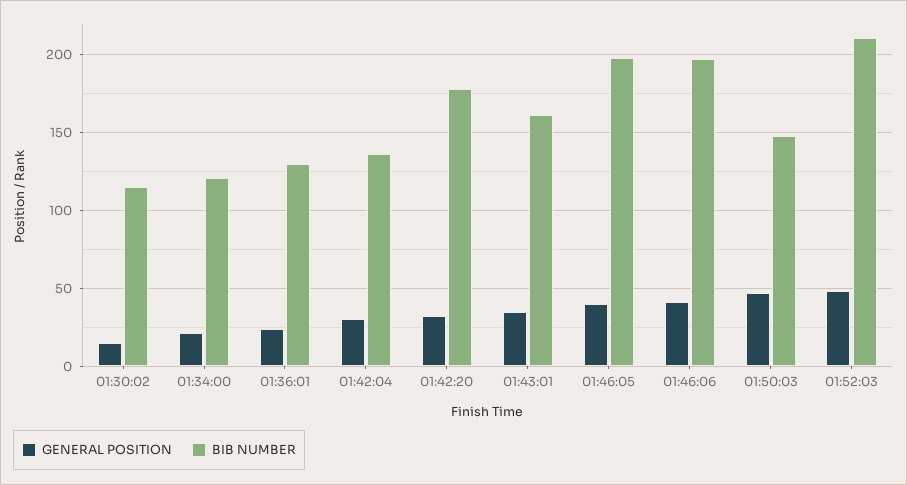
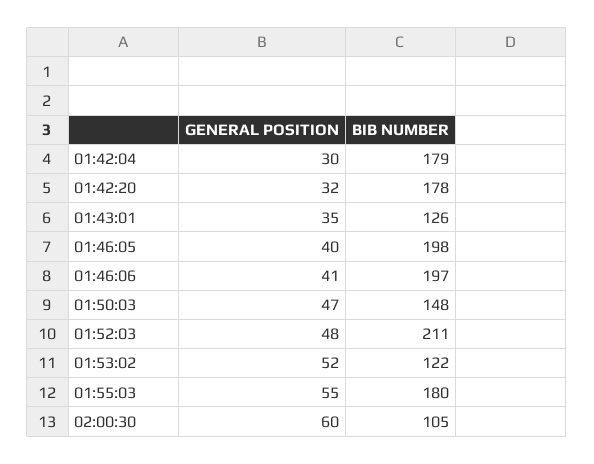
GENERAL POSITION, 01:30:02: 15 -> none
BIB NUMBER, 01:30:02: 115 -> none
GENERAL POSITION, 01:34:00: 20 -> none
BIB NUMBER, 01:34:00: 120 -> none
GENERAL POSITION, 01:36:01: 25 -> none
BIB NUMBER, 01:36:01: 130 -> none
BIB NUMBER, 01:42:04: 135 -> 179
BIB NUMBER, 01:43:01: 160 -> 126
GENERAL POSITION, 01:53:02: none -> 52
BIB NUMBER, 01:53:02: none -> 122
GENERAL POSITION, 01:55:03: none -> 55
BIB NUMBER, 01:55:03: none -> 180
GENERAL POSITION, 02:00:30: none -> 60
BIB NUMBER, 02:00:30: none -> 105

